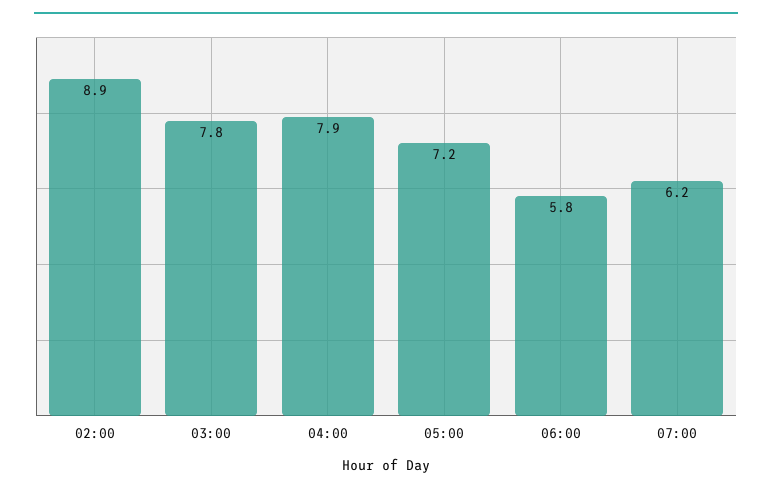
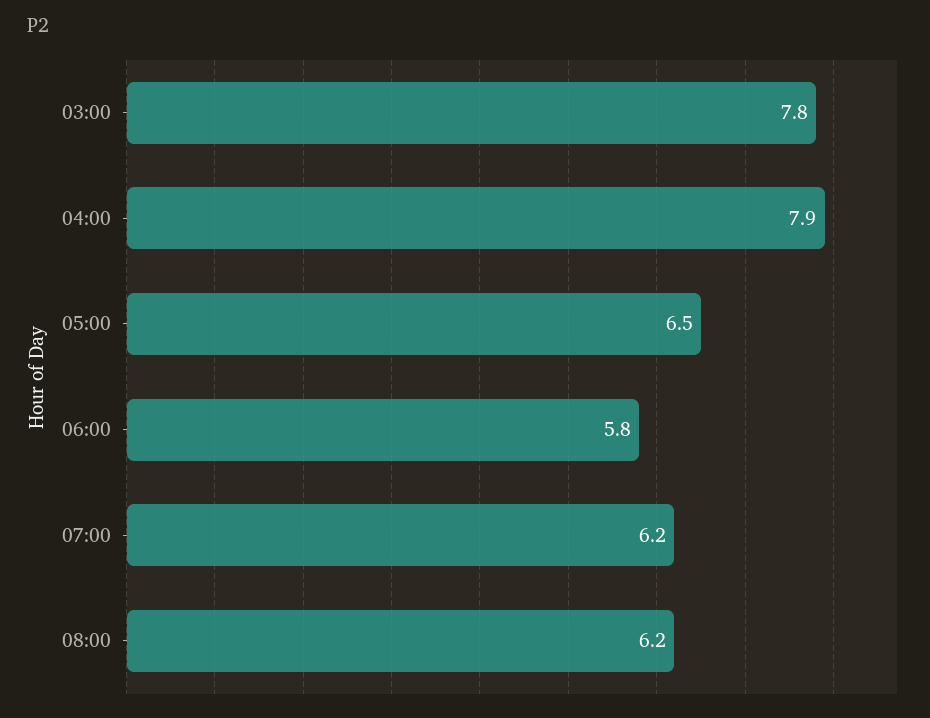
02:00: 8.9 -> none
05:00: 7.2 -> 6.5
08:00: none -> 6.2

